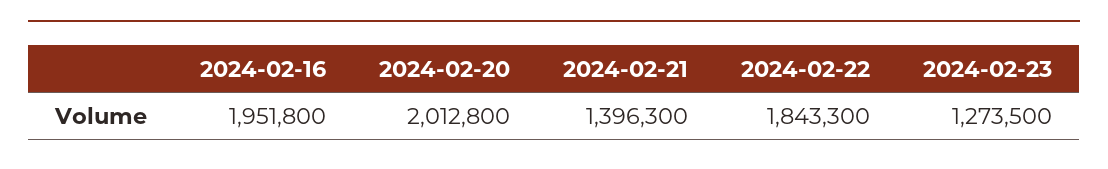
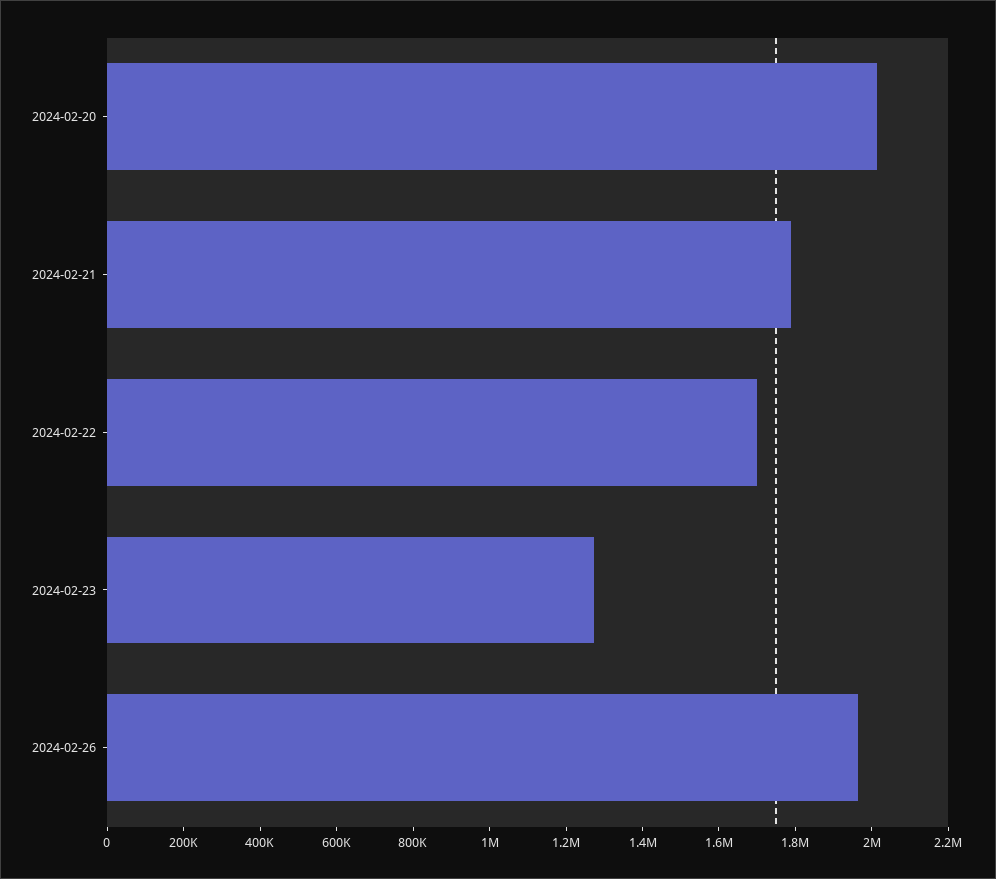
2024-02-16: 1951800 -> none
2024-02-21: 1396300 -> 1800000
2024-02-22: 1843300 -> 1700000
2024-02-26: none -> 1950000

